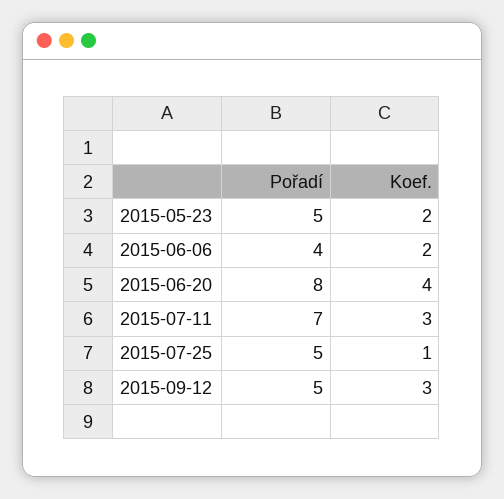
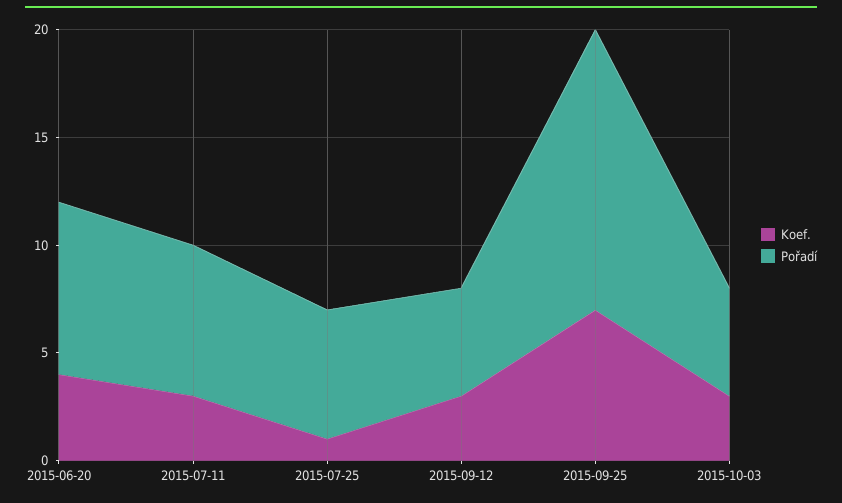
Pořadí, 2015-05-23: 5 -> none
Koef., 2015-05-23: 2 -> none
Pořadí, 2015-06-06: 4 -> none
Koef., 2015-06-06: 2 -> none
Pořadí, 2015-07-25: 5 -> 6
Koef., 2015-09-25: none -> 7
Pořadí, 2015-09-25: none -> 13
Koef., 2015-10-03: none -> 3
Pořadí, 2015-10-03: none -> 5

